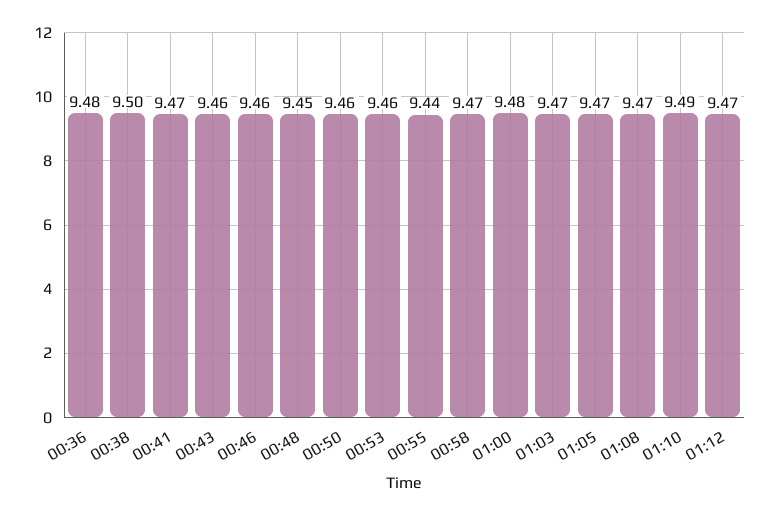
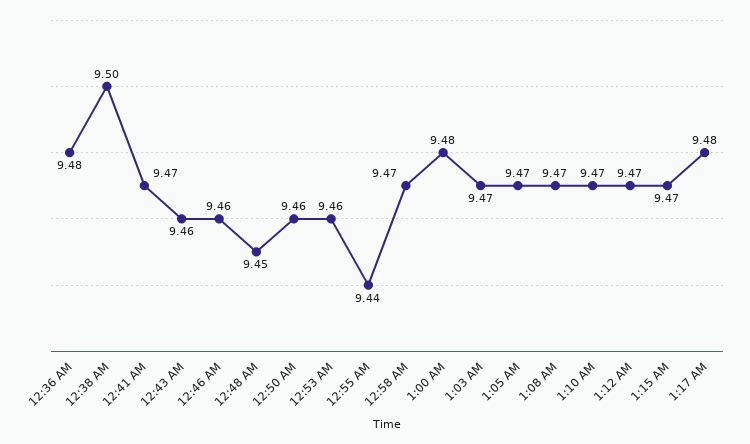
01:10: 9.49 -> 9.47
1:15 AM: none -> 9.47
1:17 AM: none -> 9.48

